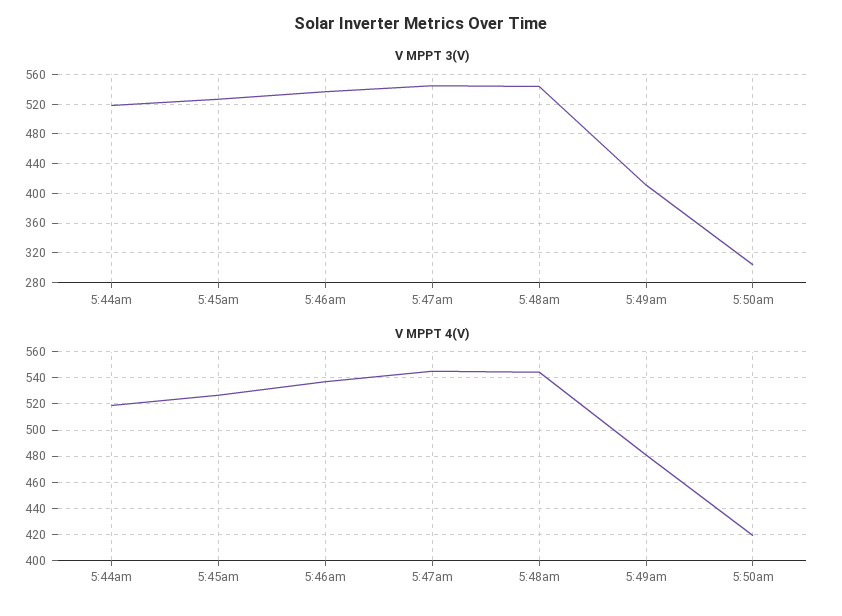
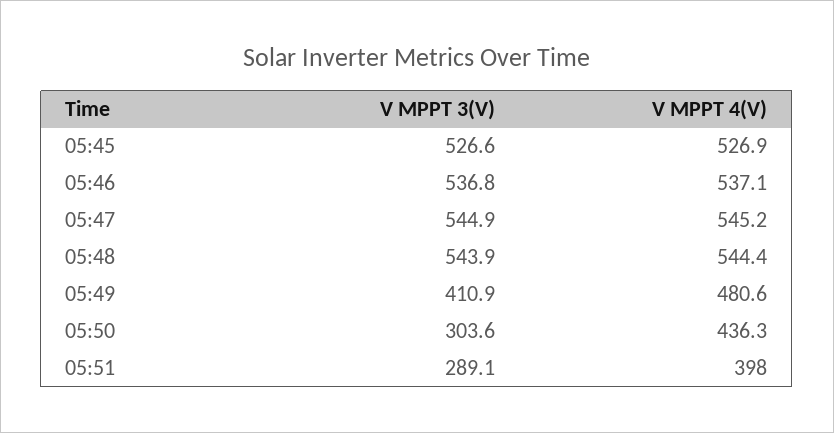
V MPPT 3(V), 5:44am: 520 -> none
V MPPT 4(V), 5:44am: 520 -> none
V MPPT 4(V), 5:50am: 420 -> 436.3
V MPPT 3(V), 05:51: none -> 289.1
V MPPT 4(V), 05:51: none -> 398

